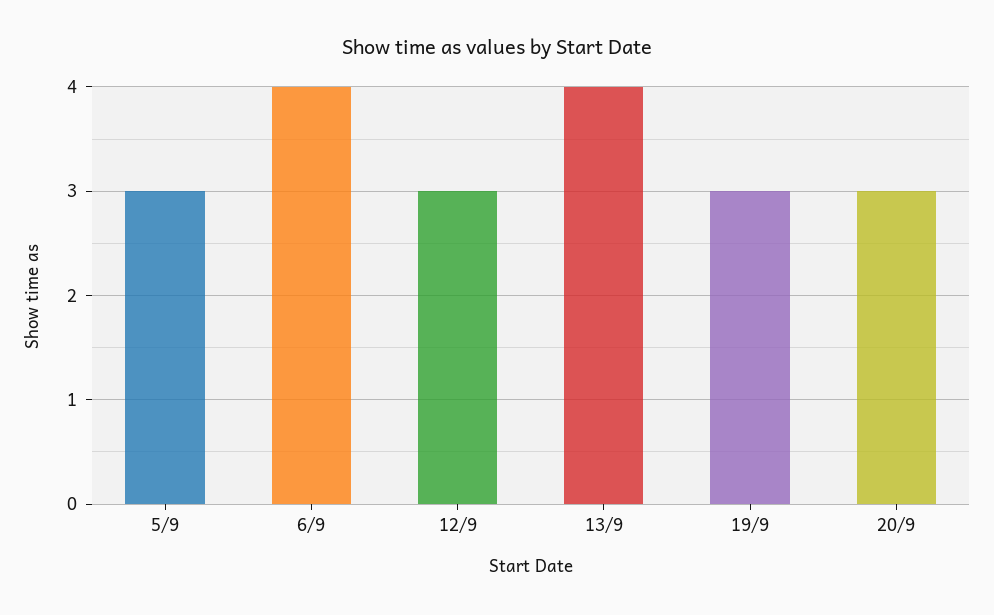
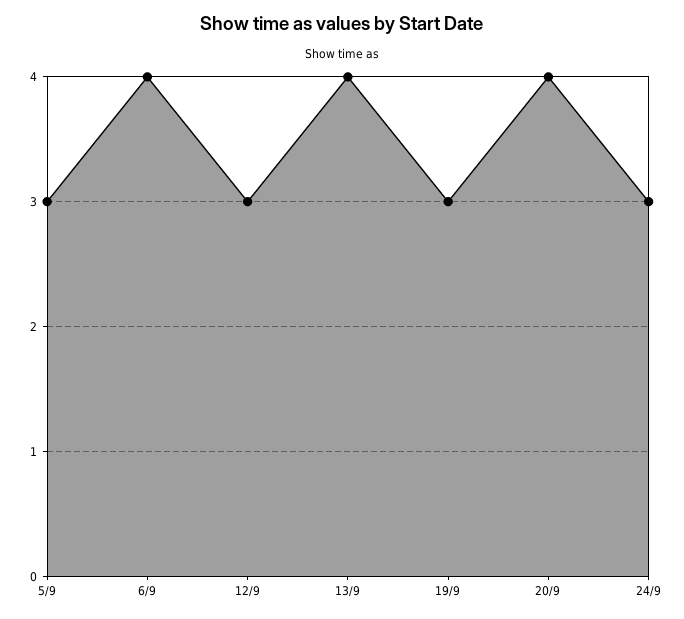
20/9: 3 -> 4
24/9: none -> 3

